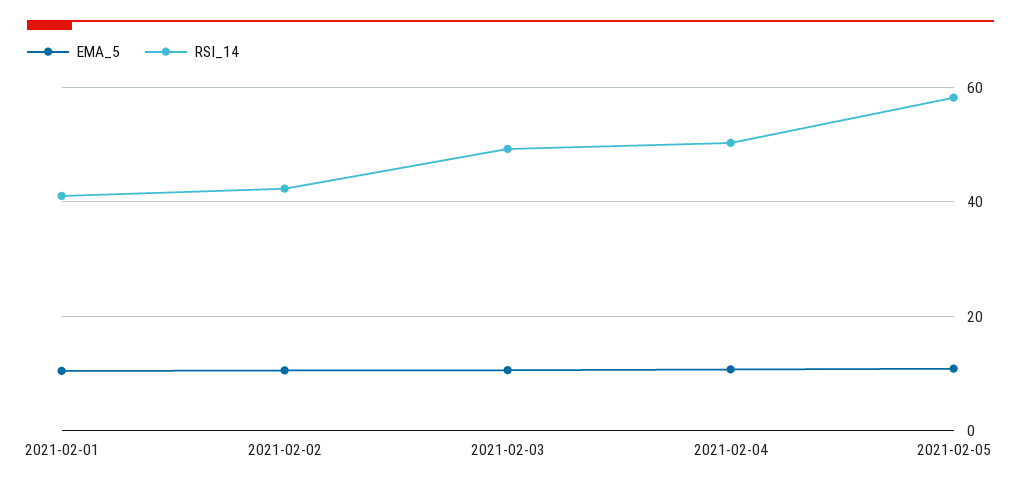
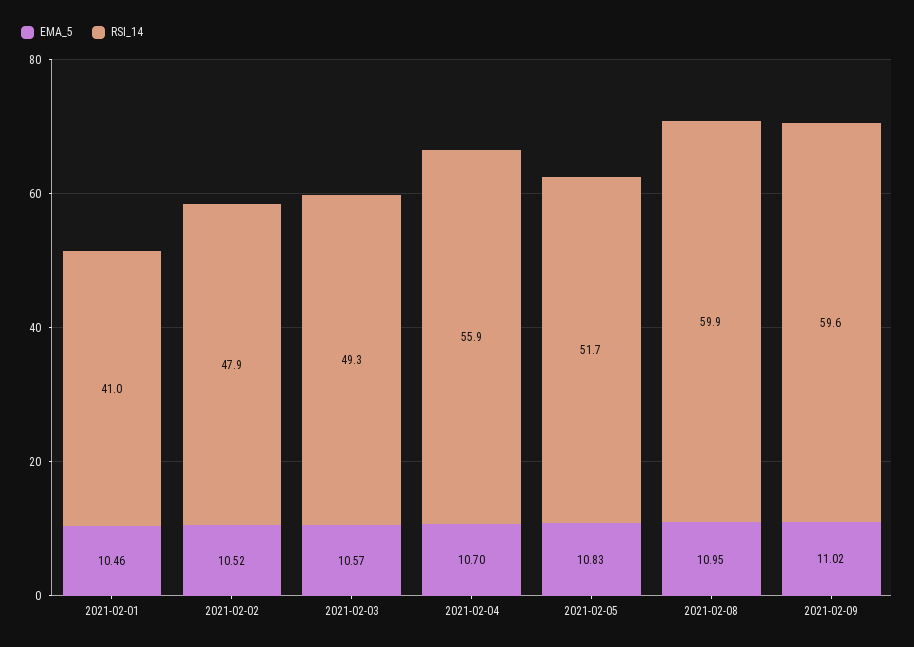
RSI_14, 2021-02-02: 42 -> 47.9
RSI_14, 2021-02-04: 50 -> 55.9
RSI_14, 2021-02-05: 58 -> 51.7
EMA_5, 2021-02-08: none -> 10.95
RSI_14, 2021-02-08: none -> 59.9
EMA_5, 2021-02-09: none -> 11.02
RSI_14, 2021-02-09: none -> 59.6

